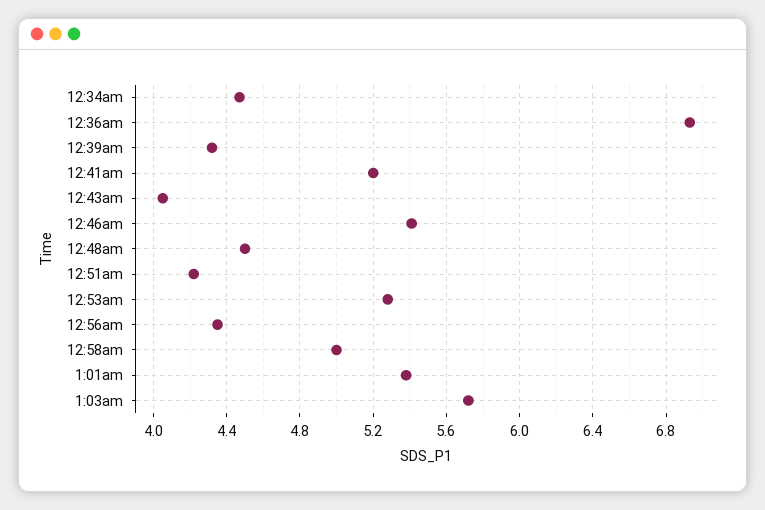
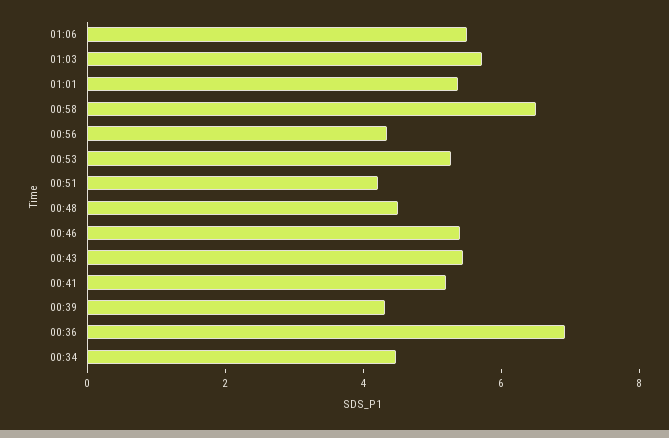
12:43am: 4.05 -> 5.5
12:58am: 5 -> 6.5
01:06: none -> 5.5

